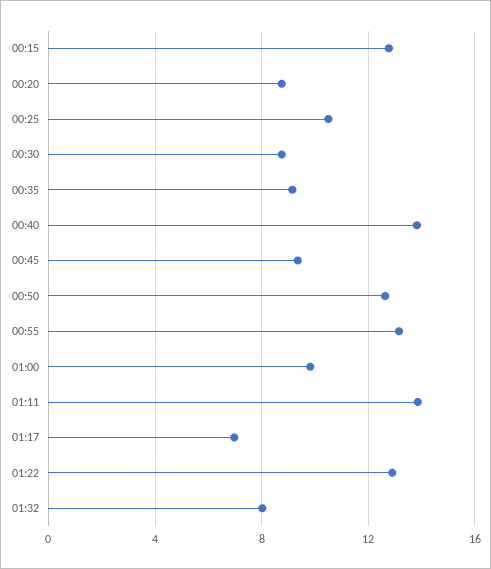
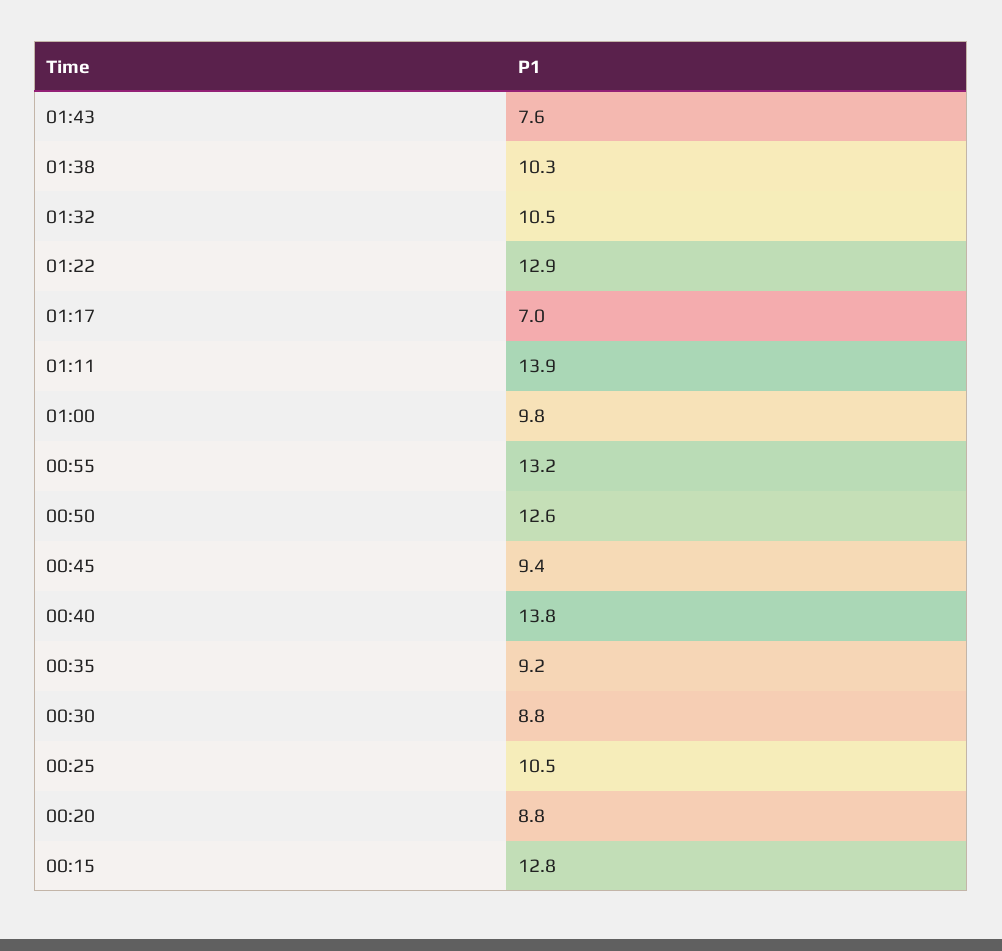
01:32: 8 -> 10.5
01:43: none -> 7.6
01:38: none -> 10.3

